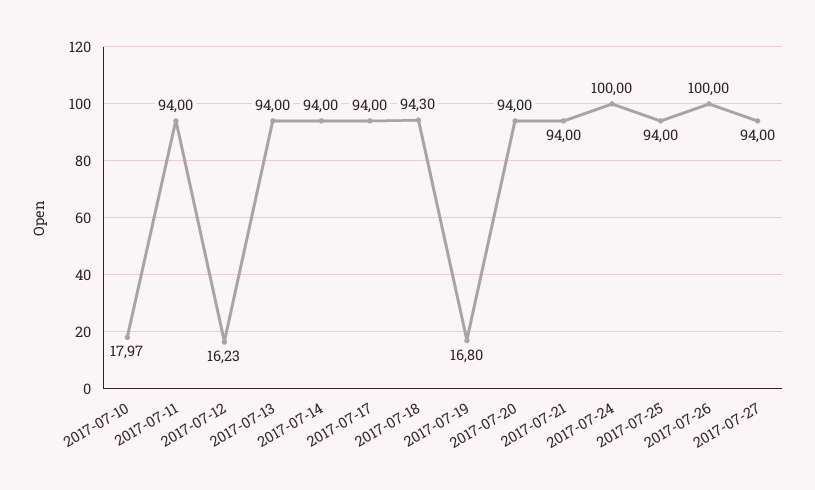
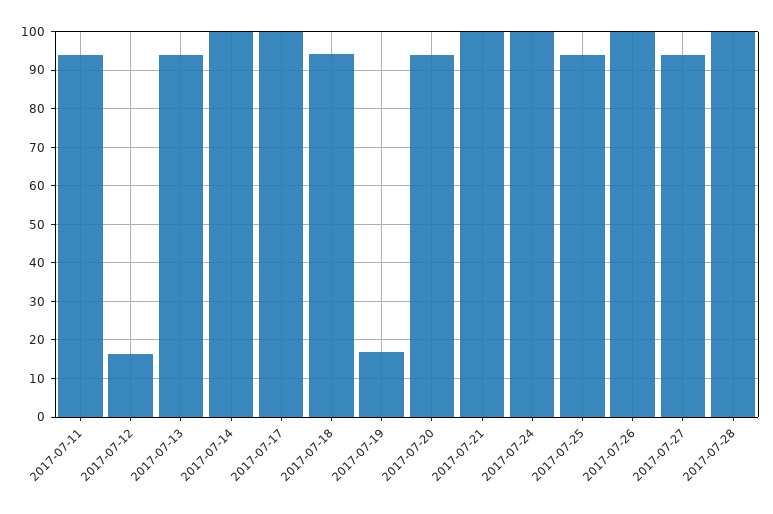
2017-07-10: 17.97 -> none
2017-07-14: 94 -> 100
2017-07-17: 94 -> 100
2017-07-21: 94 -> 100
2017-07-28: none -> 100

